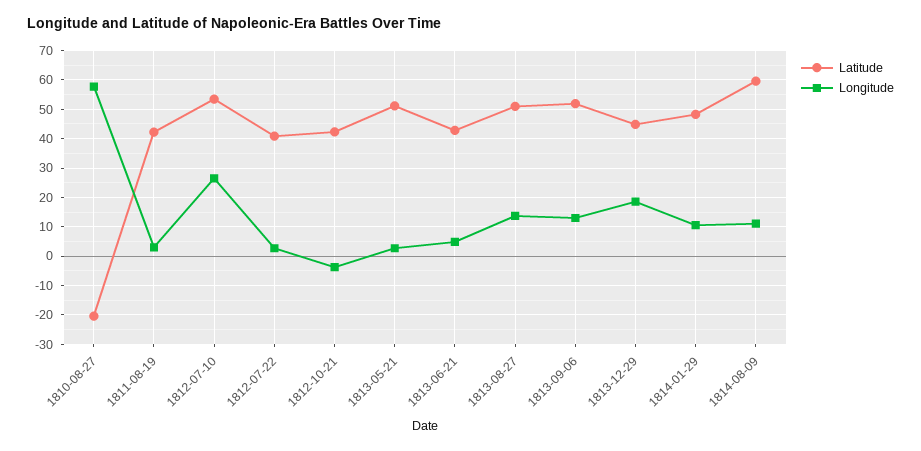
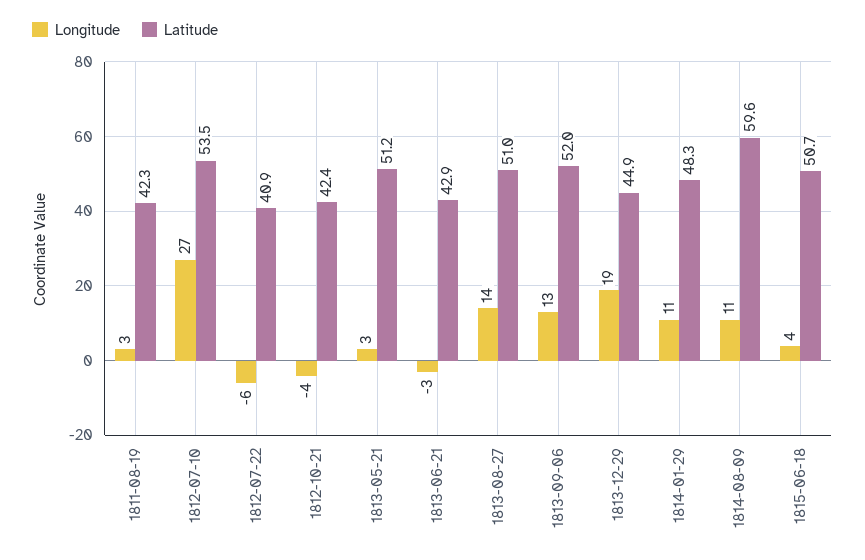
Latitude, 1810-08-27: -20 -> none
Longitude, 1810-08-27: 57.5 -> none
Longitude, 1812-07-22: 2.5 -> -6
Longitude, 1813-06-21: 5 -> -3
Longitude, 1815-06-18: none -> 4
Latitude, 1815-06-18: none -> 50.7

